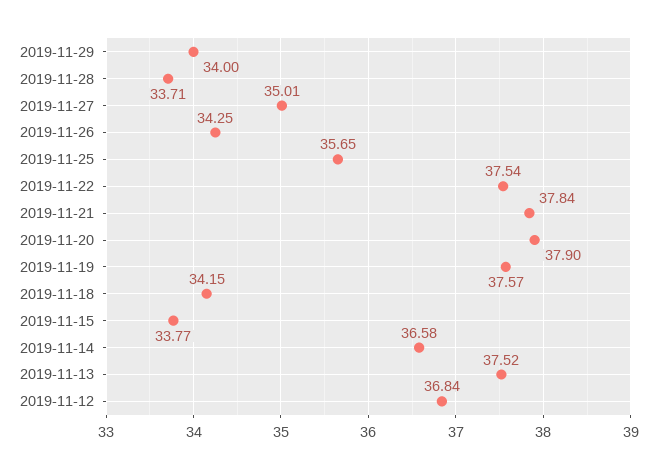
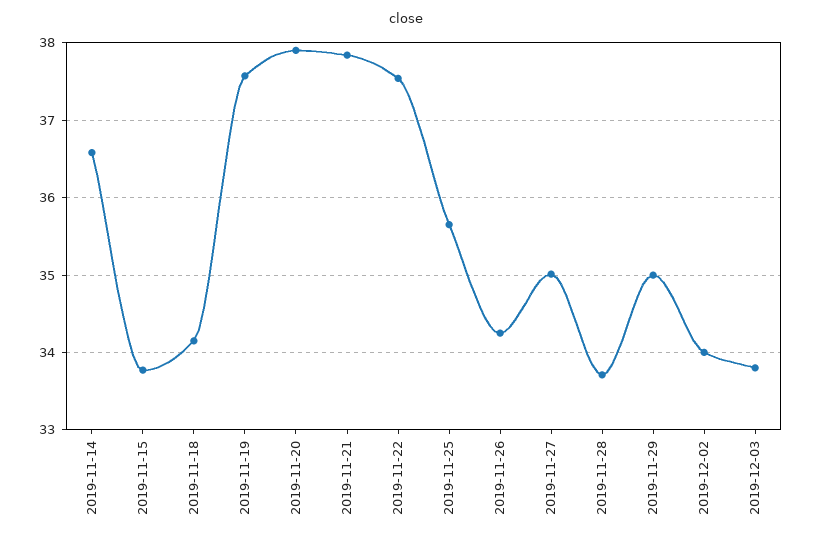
2019-11-29: 34 -> 35
2019-11-13: 37.52 -> none
2019-11-12: 36.84 -> none
2019-12-02: none -> 34
2019-12-03: none -> 33.8

